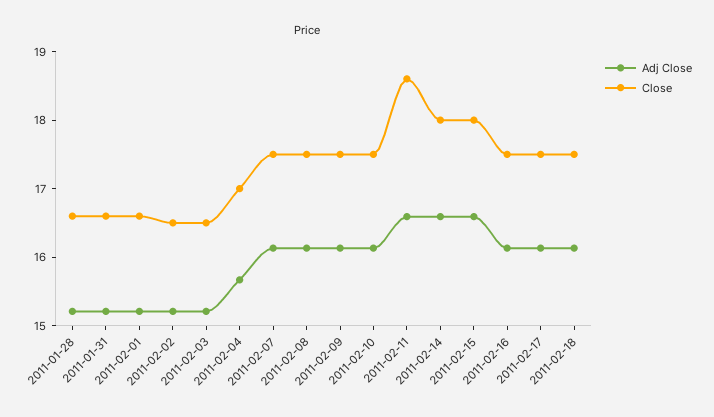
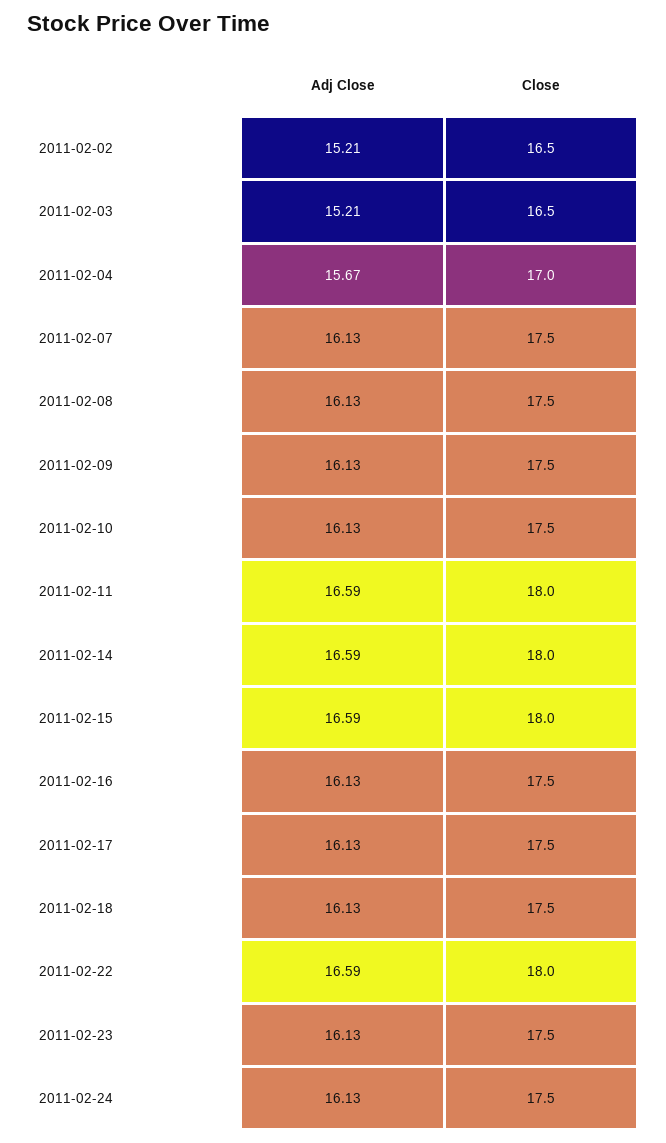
Adj Close, 2011-01-28: 15.2 -> none
Close, 2011-01-28: 16.6 -> none
Adj Close, 2011-01-31: 15.2 -> none
Close, 2011-01-31: 16.6 -> none
Adj Close, 2011-02-01: 15.2 -> none
Close, 2011-02-01: 16.6 -> none
Close, 2011-02-11: 18.6 -> 18
Adj Close, 2011-02-22: none -> 16.59
Close, 2011-02-22: none -> 18
Adj Close, 2011-02-23: none -> 16.13
Close, 2011-02-23: none -> 17.5
Adj Close, 2011-02-24: none -> 16.13
Close, 2011-02-24: none -> 17.5

